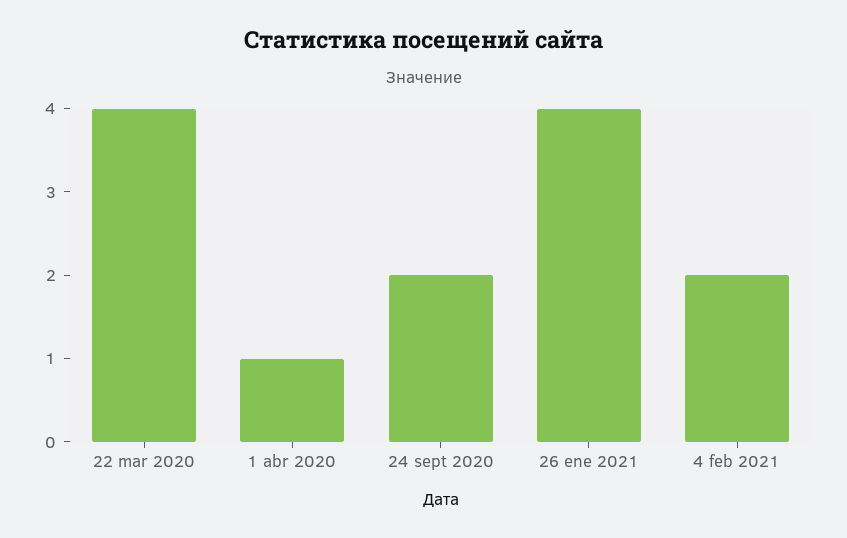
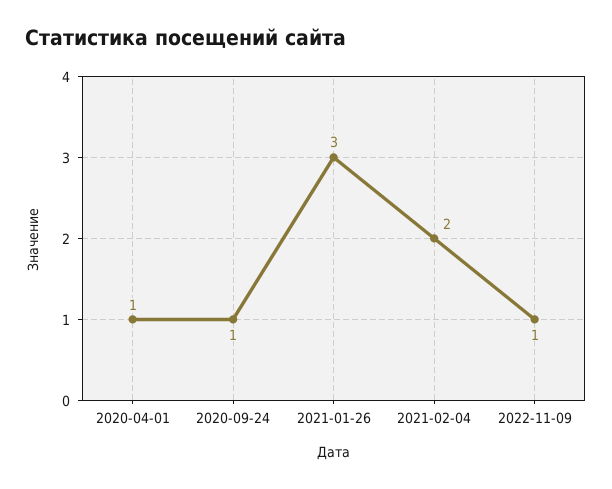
22 mar 2020: 4 -> none
24 sept 2020: 2 -> 1
26 ene 2021: 4 -> 3
2022-11-09: none -> 1

